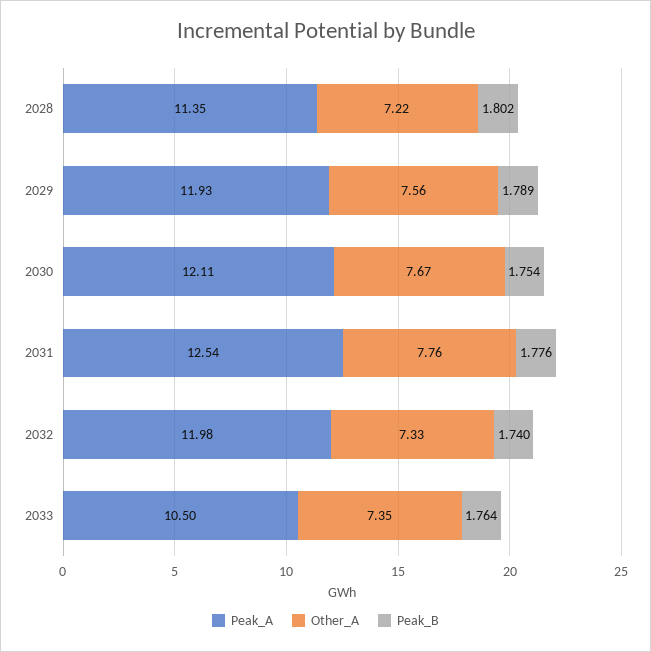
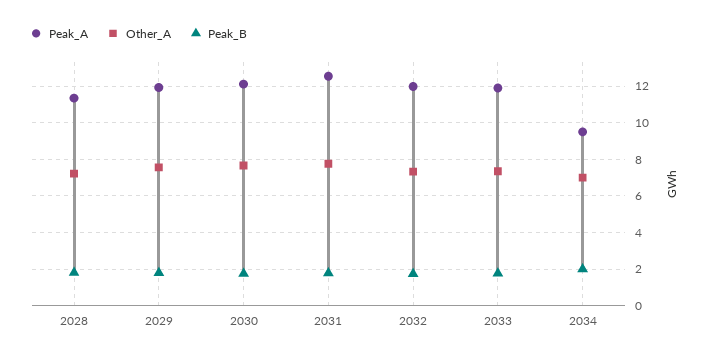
Peak_A, 2033: 10.5 -> 12
Peak_A, 2034: none -> 9.5
Other_A, 2034: none -> 7
Peak_B, 2034: none -> 2

